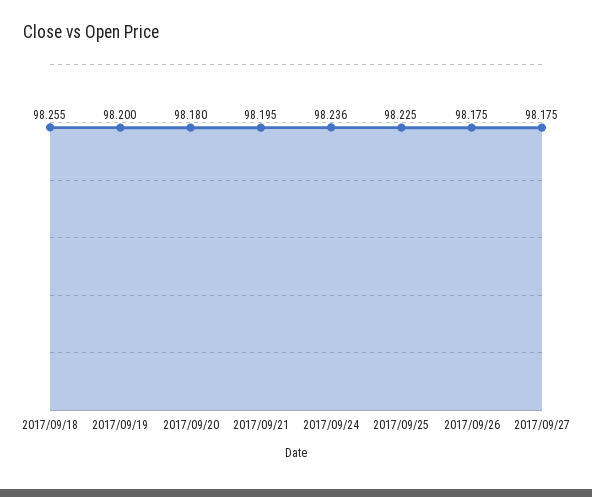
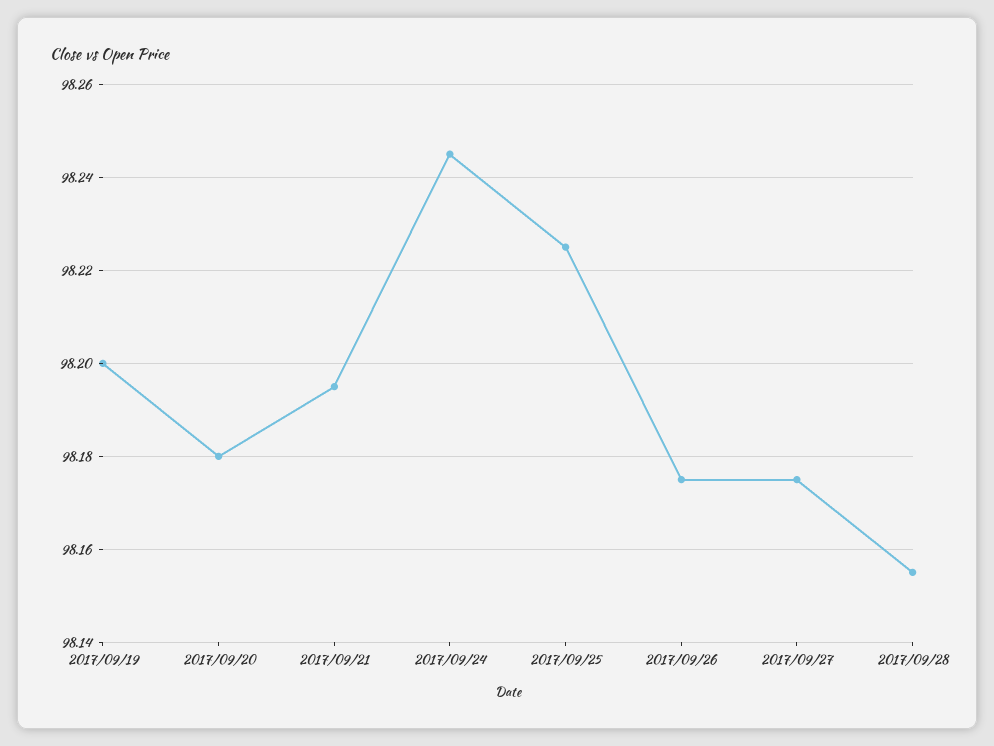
2017/09/18: 98.255 -> none
2017/09/24: 98.236 -> 98.245
2017/09/28: none -> 98.155

